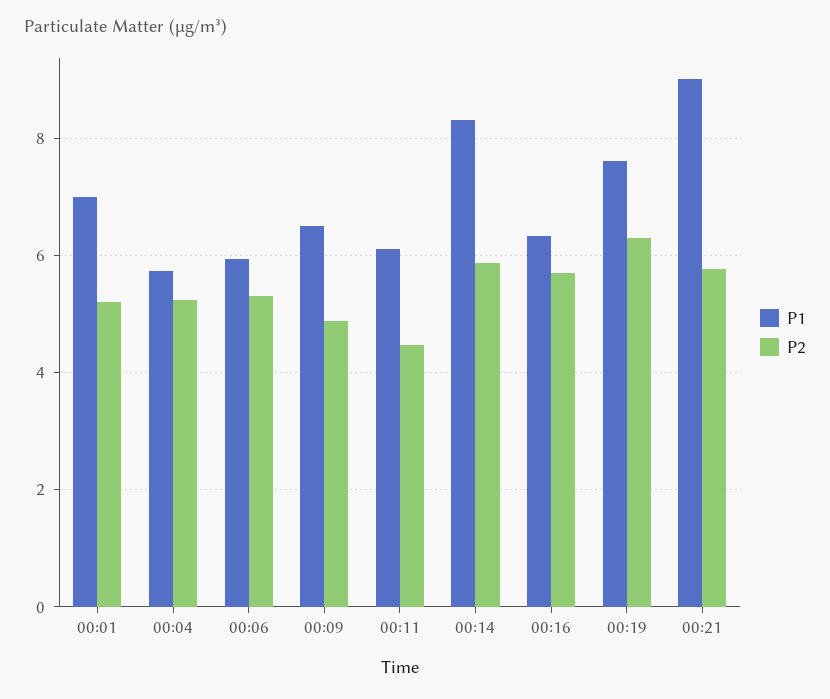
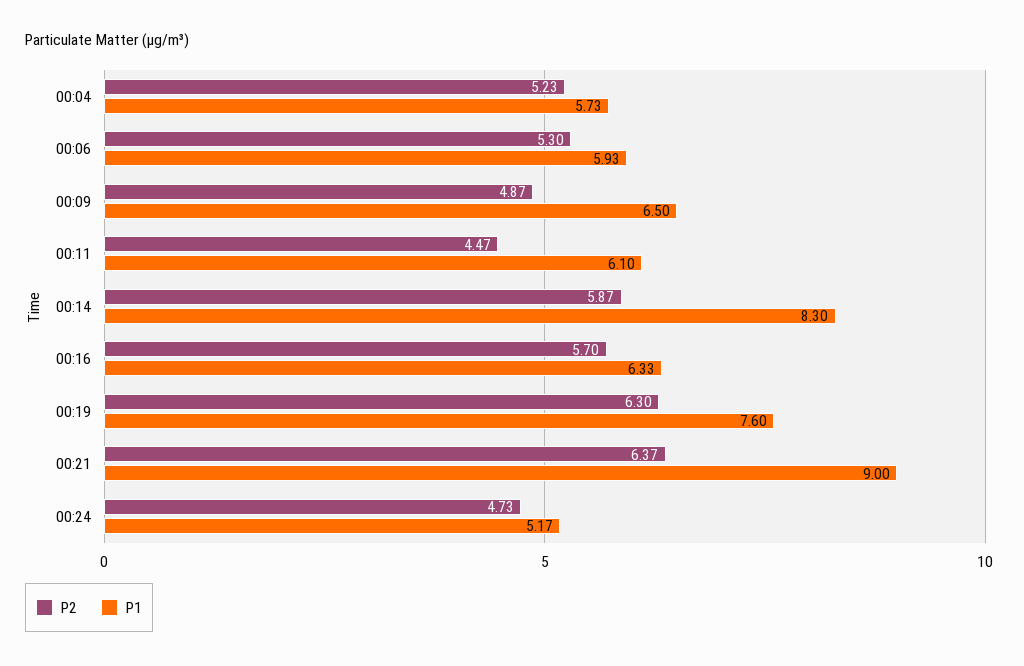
P1, 00:01: 7 -> none
P2, 00:01: 5.2 -> none
P2, 00:21: 5.8 -> 6.37
P2, 00:24: none -> 4.73
P1, 00:24: none -> 5.17

